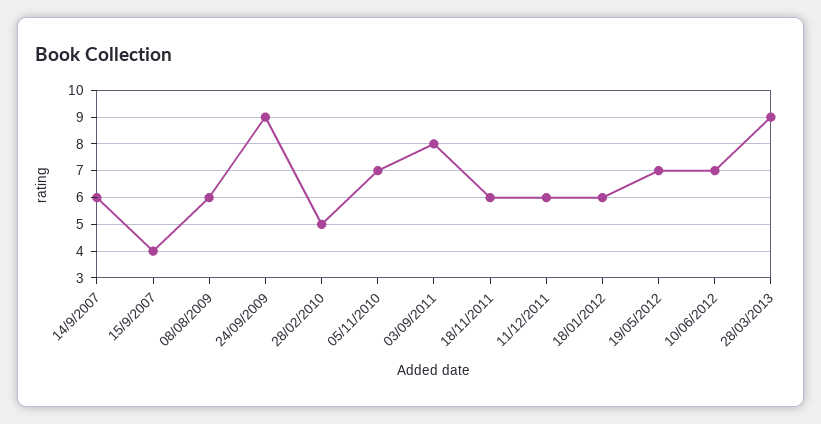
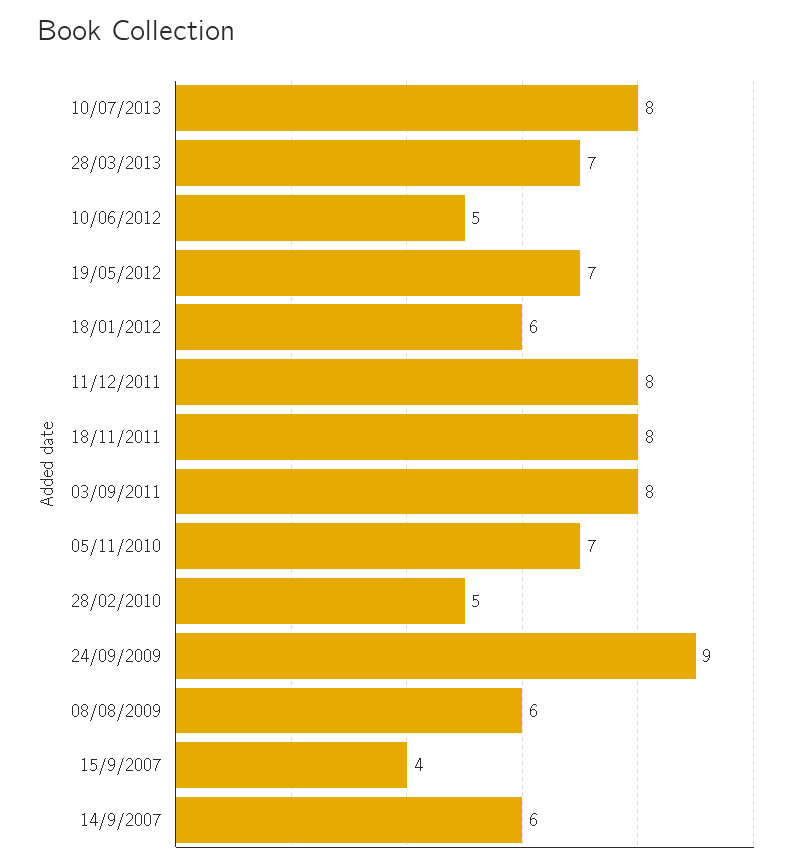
18/11/2011: 6 -> 8
11/12/2011: 6 -> 8
10/06/2012: 7 -> 5
28/03/2013: 9 -> 7
10/07/2013: none -> 8

